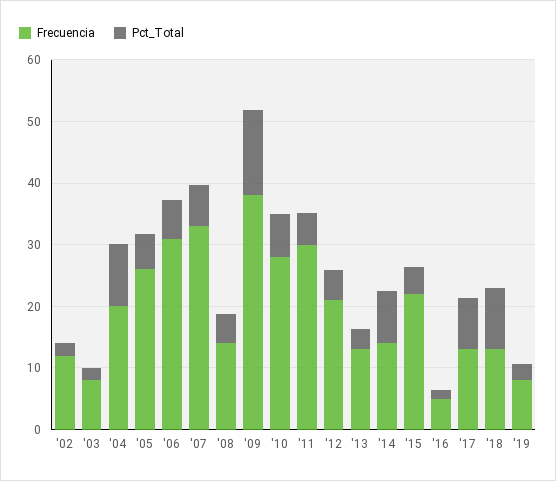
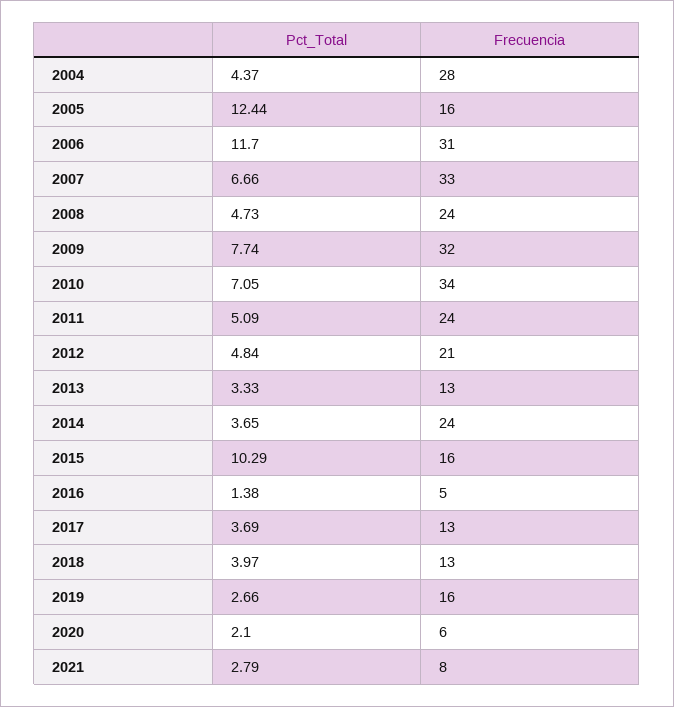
Frecuencia, '02: 12 -> none
Pct_Total, '02: 2 -> none
Frecuencia, '03: 8 -> none
Pct_Total, '03: 2 -> none
Frecuencia, '04: 20 -> 28
Pct_Total, '04: 10 -> 4.37
Frecuencia, '05: 26 -> 16
Pct_Total, '05: 6 -> 12.44
Pct_Total, '06: 6 -> 11.7
Frecuencia, '08: 14 -> 24
Frecuencia, '09: 38 -> 32
Pct_Total, '09: 14 -> 7.74
Frecuencia, '10: 28 -> 34
Frecuencia, '11: 30 -> 24
Frecuencia, '14: 14 -> 24
Pct_Total, '14: 8 -> 3.65
Frecuencia, '15: 22 -> 16
Pct_Total, '15: 4 -> 10.29
Pct_Total, '17: 8 -> 3.69
Pct_Total, '18: 10 -> 3.97
Frecuencia, '19: 8 -> 16
Pct_Total, 2020: none -> 2.1
Frecuencia, 2020: none -> 6
Pct_Total, 2021: none -> 2.79
Frecuencia, 2021: none -> 8

